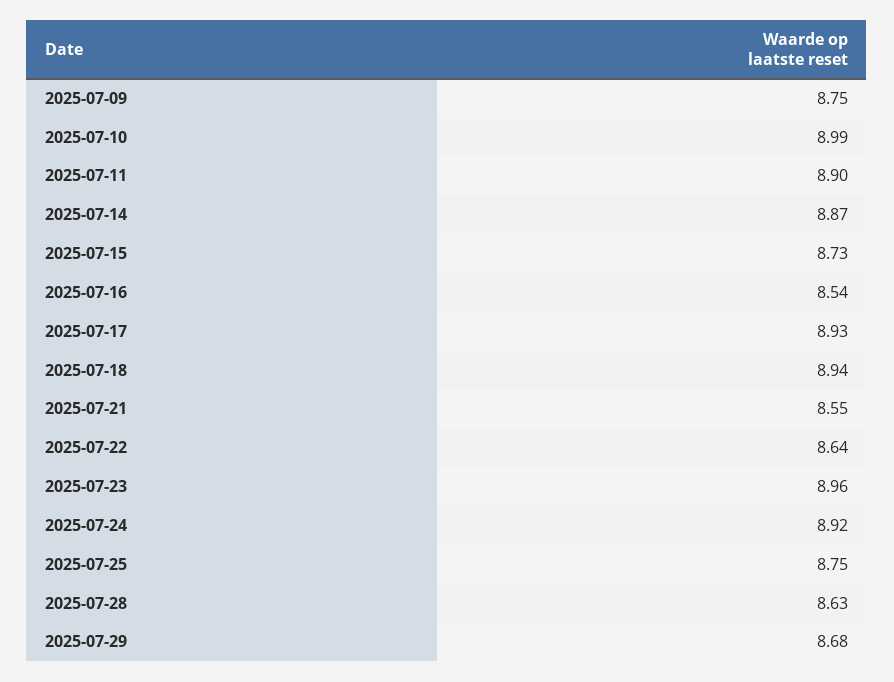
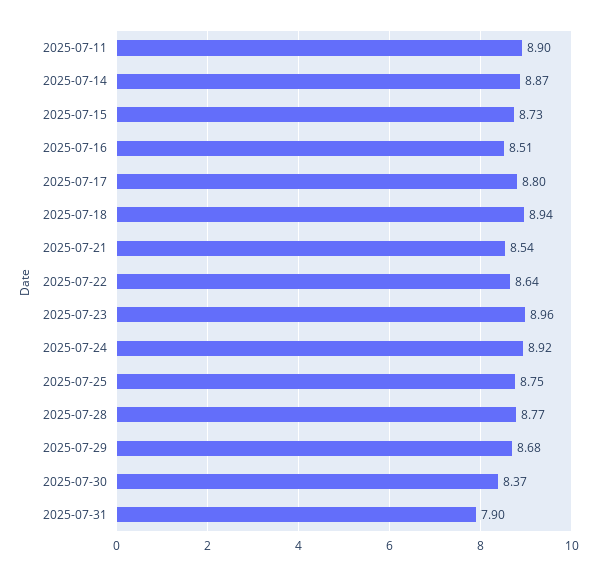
2025-07-09: 8.75 -> none
2025-07-10: 8.99 -> none
2025-07-16: 8.54 -> 8.51
2025-07-17: 8.93 -> 8.8
2025-07-21: 8.55 -> 8.54
2025-07-28: 8.63 -> 8.77
2025-07-30: none -> 8.37
2025-07-31: none -> 7.9

